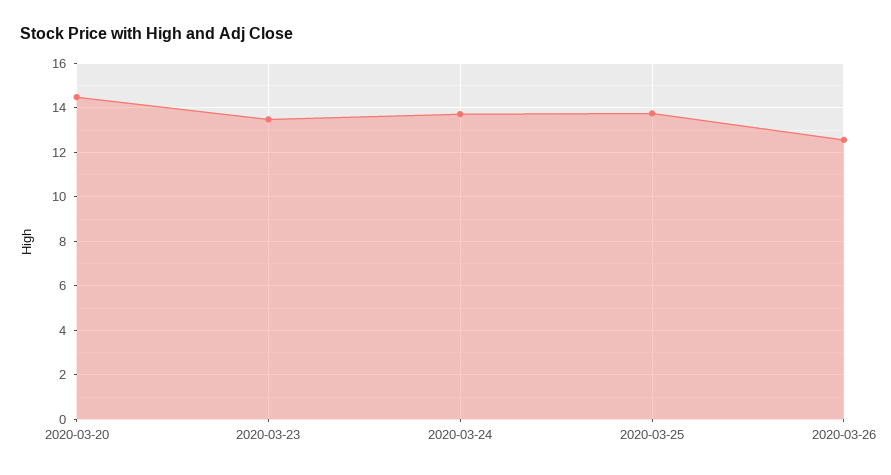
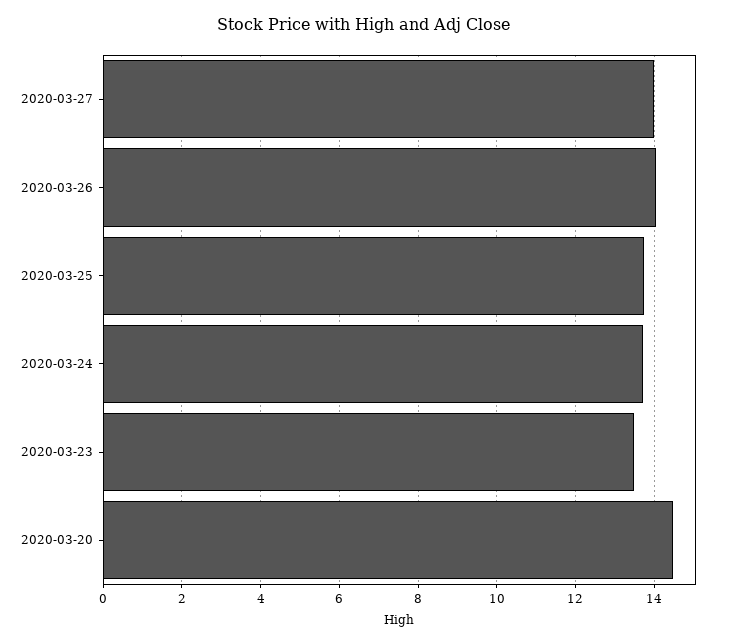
2020-03-26: 12.5 -> 14
2020-03-27: none -> 14

